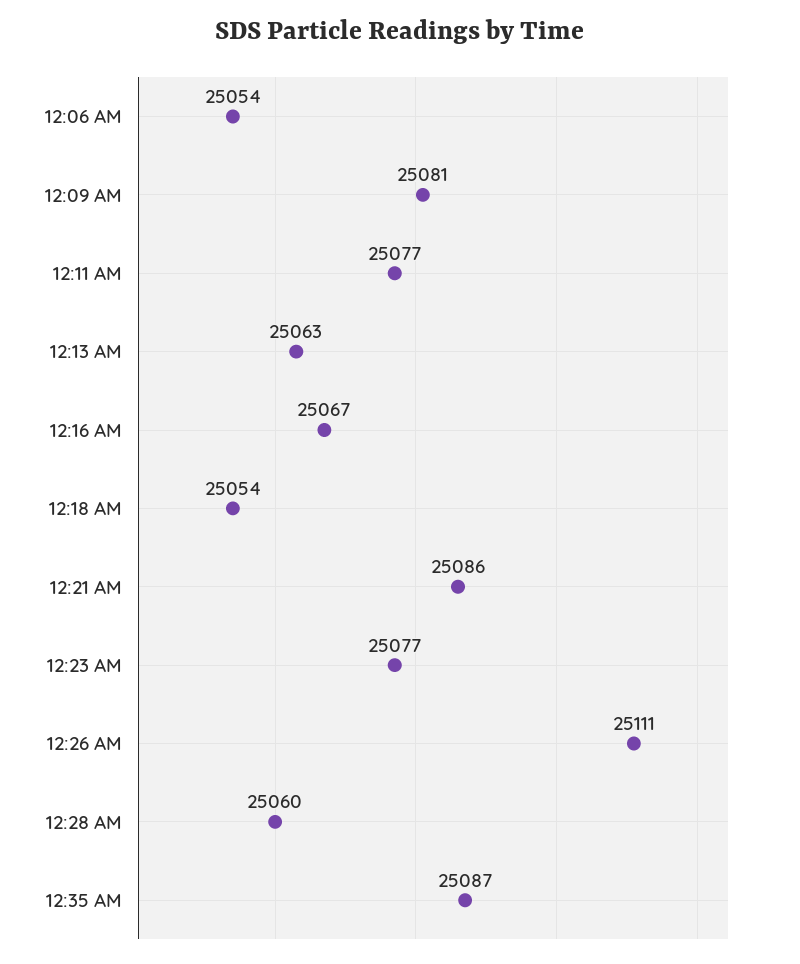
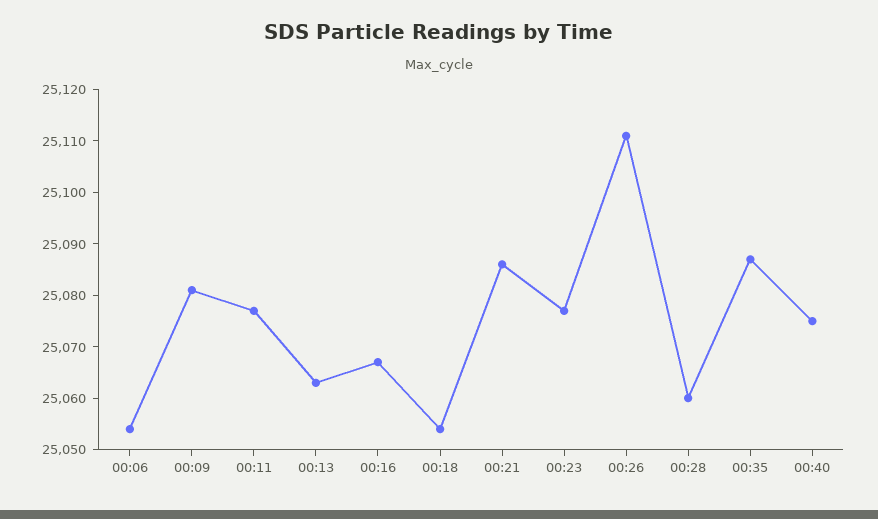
00:40: none -> 25075

